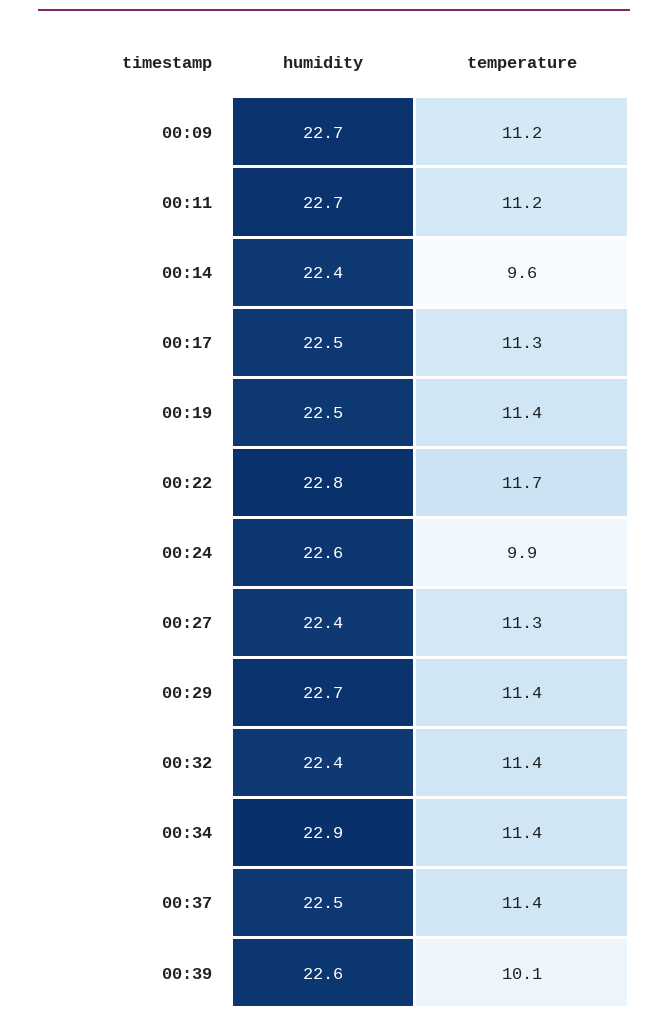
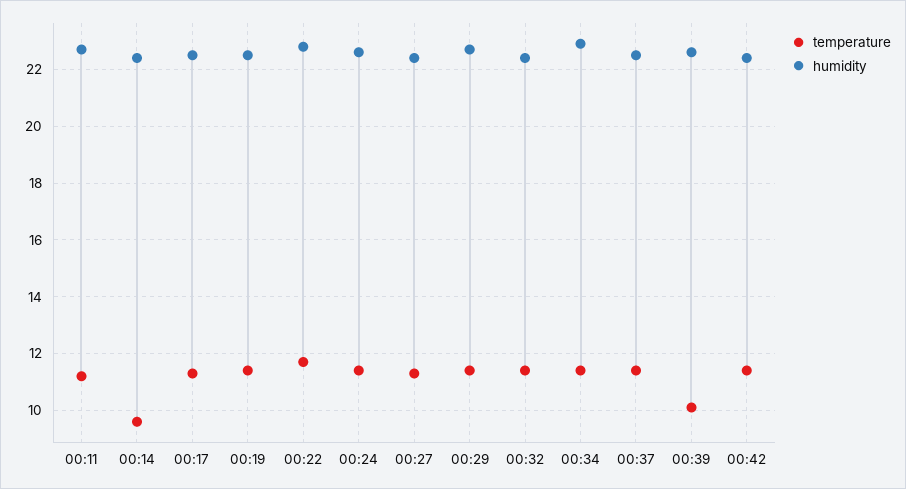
humidity, 00:09: 22.7 -> none
temperature, 00:09: 11.2 -> none
temperature, 00:24: 9.9 -> 11.5
temperature, 00:42: none -> 11.5
humidity, 00:42: none -> 22.5

